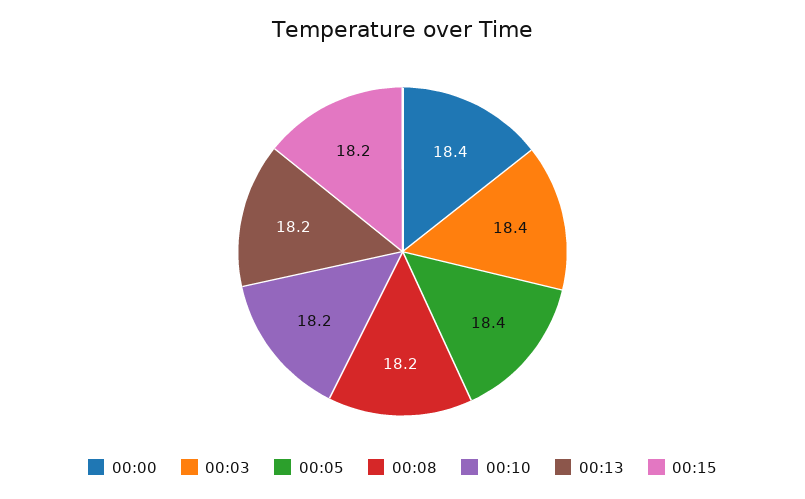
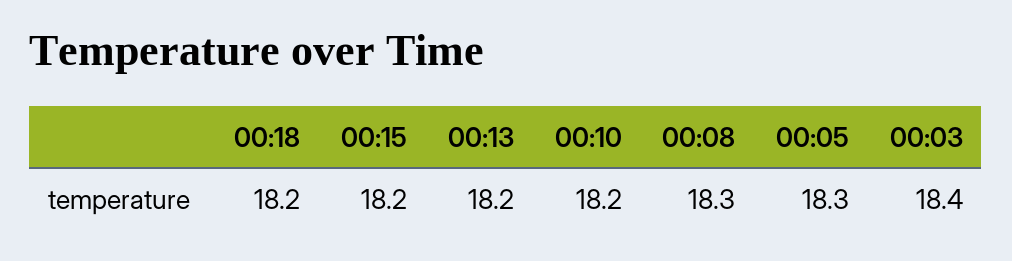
00:00: 18.4 -> none
00:05: 18.4 -> 18.3
00:08: 18.2 -> 18.3
00:18: none -> 18.2

